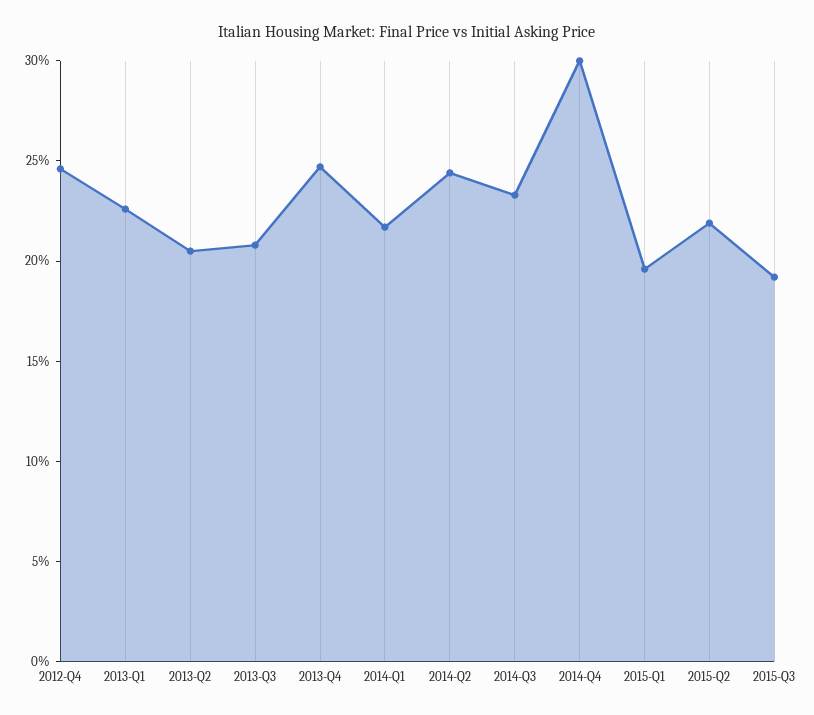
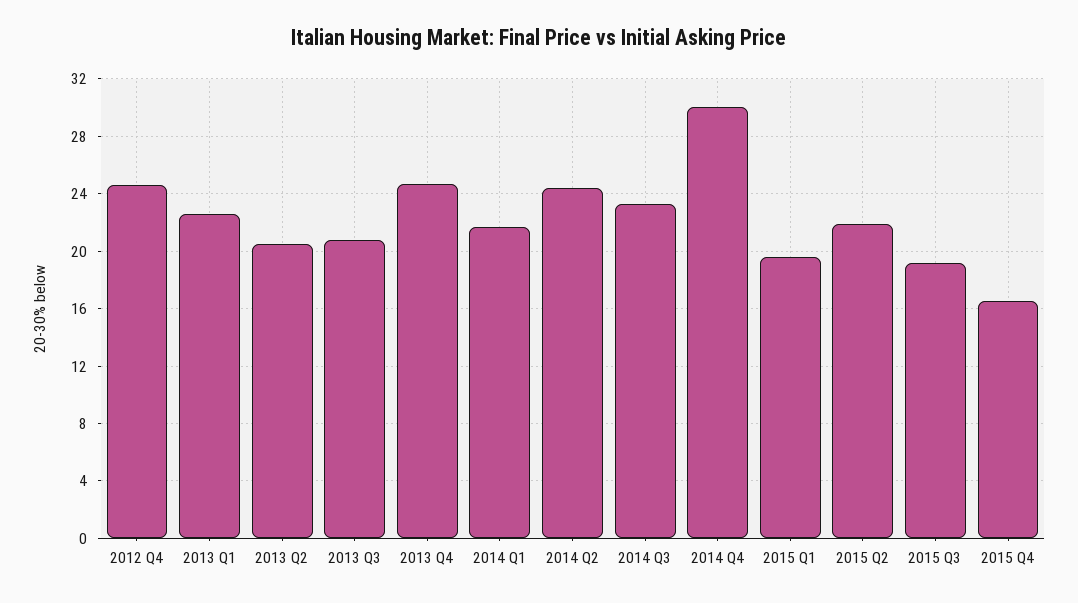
2015 Q4: none -> 16.5

